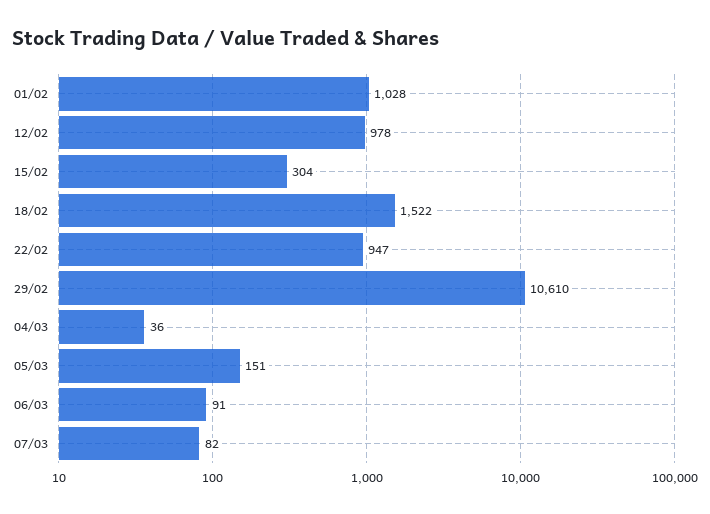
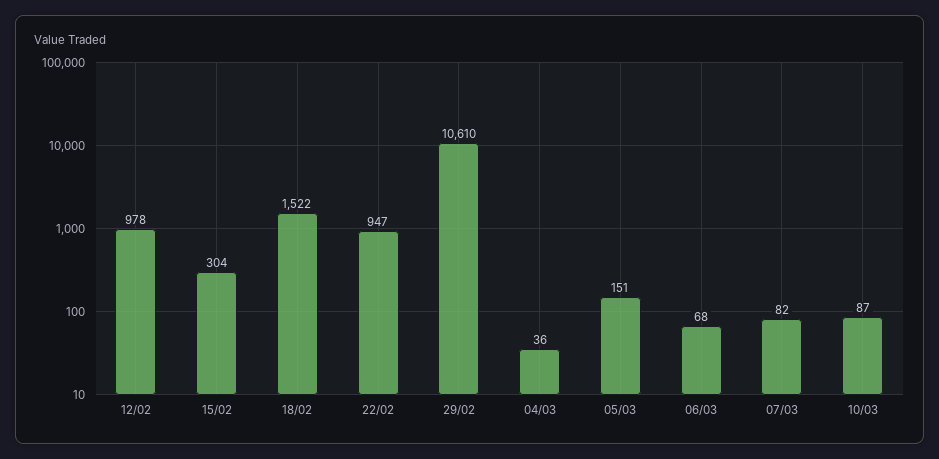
01/02: 1028 -> none
06/03: 91 -> 68
10/03: none -> 87

